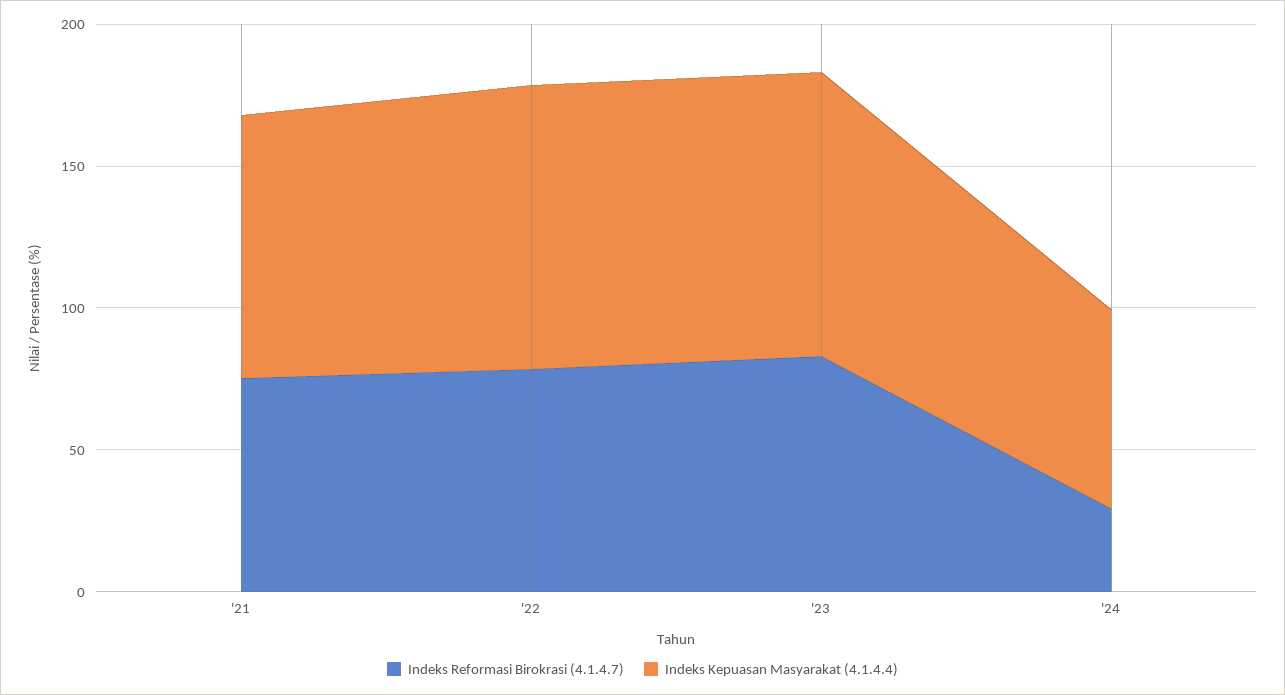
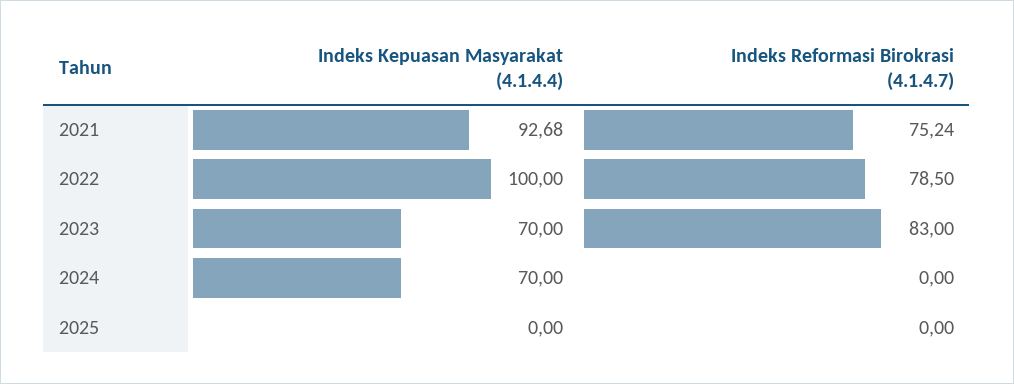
Indeks Kepuasan Masyarakat (4.1.4.4), '23: 100 -> 70
Indeks Reformasi Birokrasi (4.1.4.7), '24: 30 -> 0
Indeks Kepuasan Masyarakat (4.1.4.4), 2025: none -> 0
Indeks Reformasi Birokrasi (4.1.4.7), 2025: none -> 0

